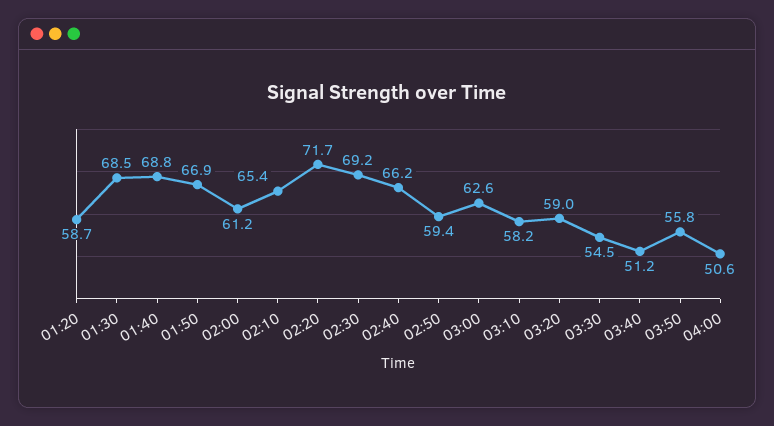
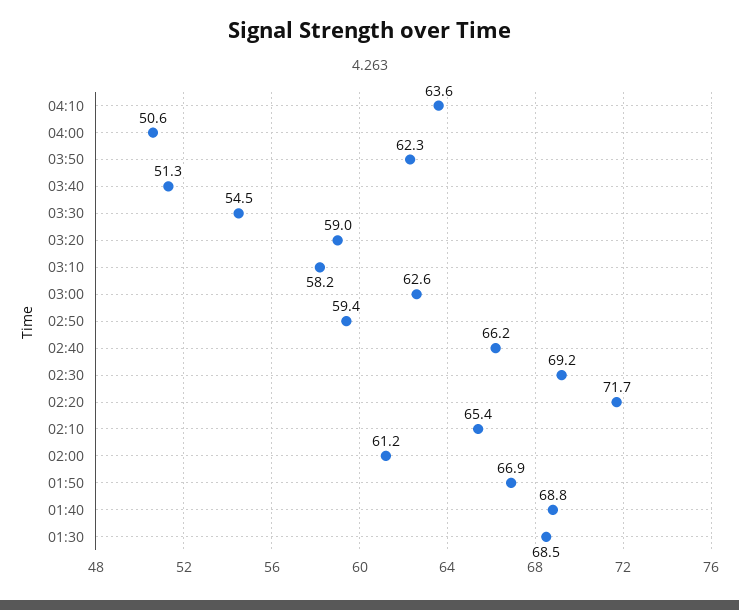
01:20: 58.7 -> none
03:40: 51.2 -> 51.3
03:50: 55.8 -> 62.3
04:10: none -> 63.6

